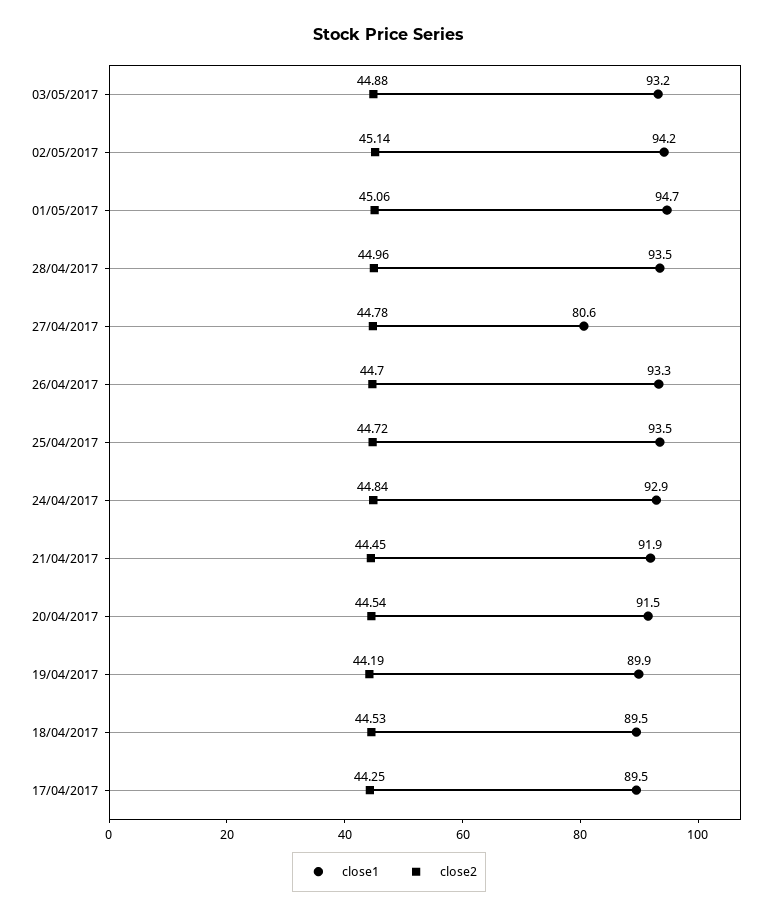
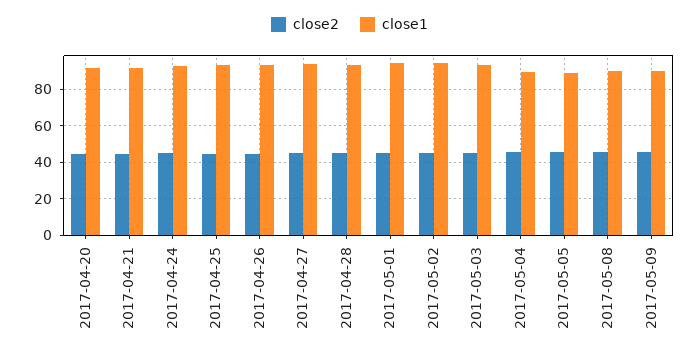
close1, 27/04/2017: 80.6 -> 95
close1, 19/04/2017: 89.9 -> none
close2, 19/04/2017: 44.19 -> none
close1, 18/04/2017: 89.5 -> none
close2, 18/04/2017: 44.53 -> none
close1, 17/04/2017: 89.5 -> none
close2, 17/04/2017: 44.25 -> none
close2, 2017-05-04: none -> 45
close1, 2017-05-04: none -> 90
close2, 2017-05-05: none -> 45
close1, 2017-05-05: none -> 90
close2, 2017-05-08: none -> 45
close1, 2017-05-08: none -> 90
close2, 2017-05-09: none -> 45
close1, 2017-05-09: none -> 90

